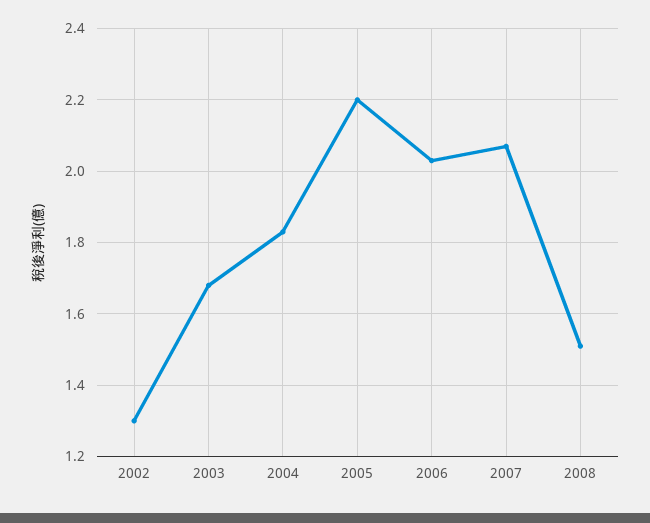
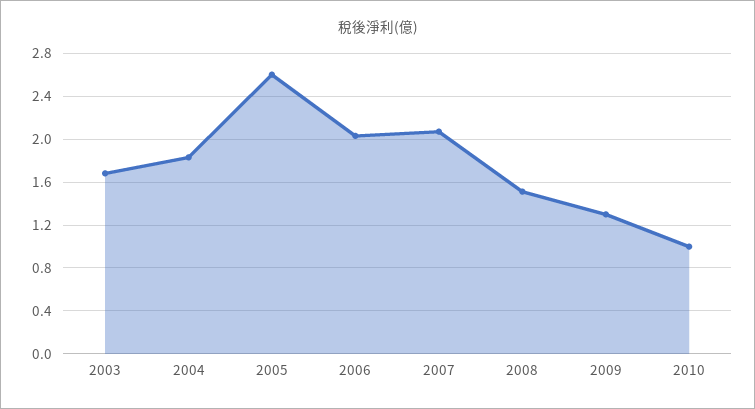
2002: 1.3 -> none
2005: 2.2 -> 2.6
2009: none -> 1.3
2010: none -> 1

